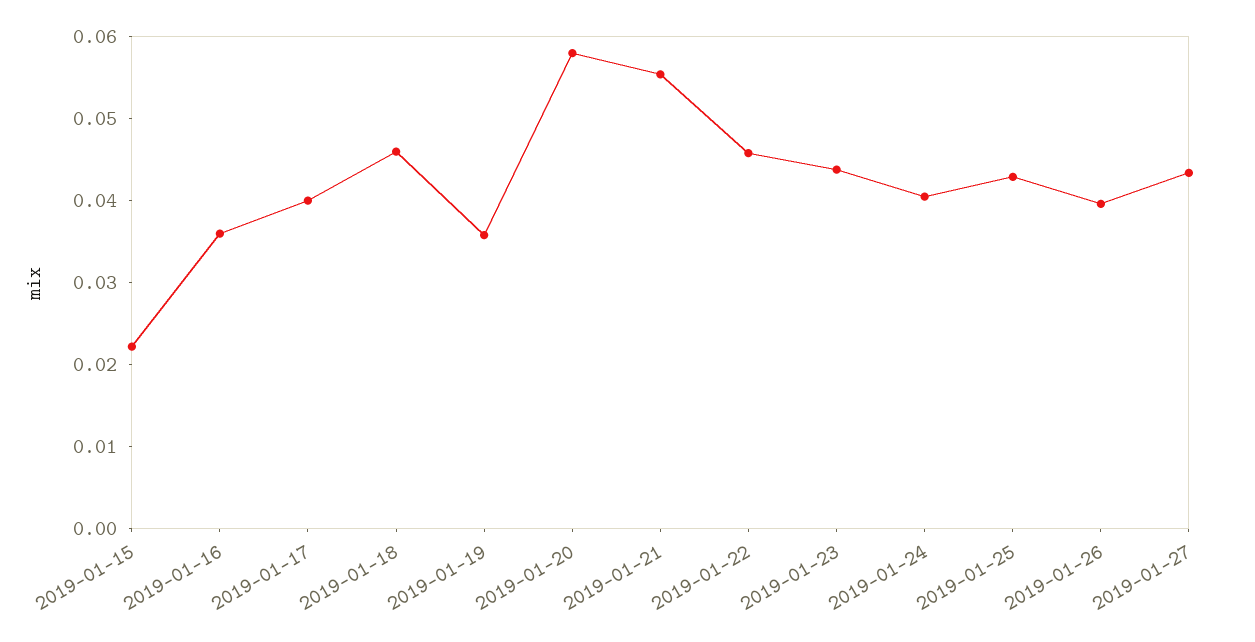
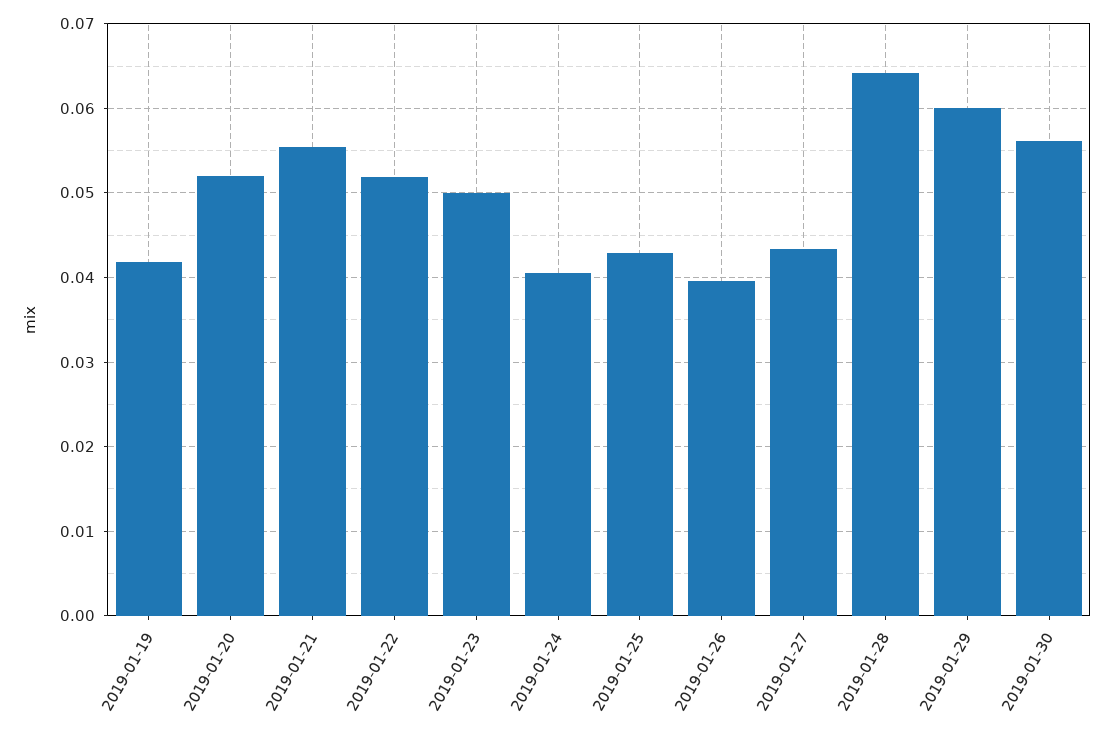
2019-01-15: 0.022 -> none
2019-01-16: 0.036 -> none
2019-01-17: 0.04 -> none
2019-01-18: 0.046 -> none
2019-01-19: 0.036 -> 0.042
2019-01-20: 0.058 -> 0.052
2019-01-22: 0.046 -> 0.052
2019-01-23: 0.044 -> 0.05
2019-01-28: none -> 0.064
2019-01-29: none -> 0.06
2019-01-30: none -> 0.056

